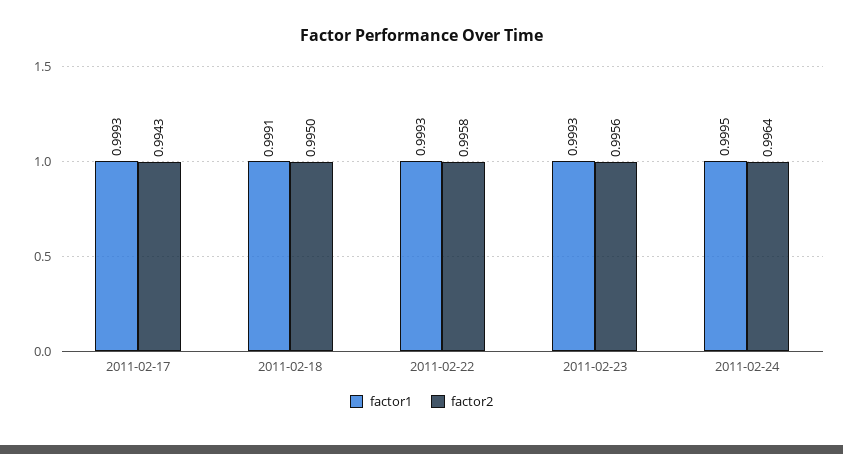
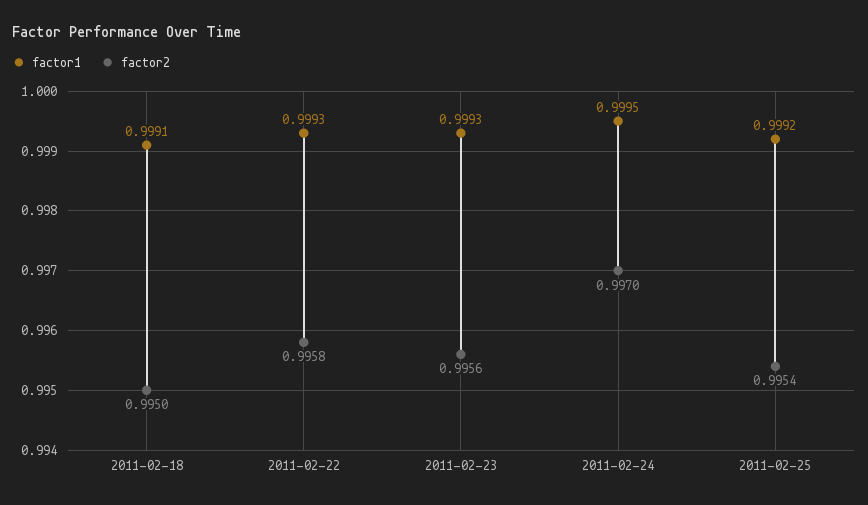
factor1, 2011-02-17: 0.9993 -> none
factor2, 2011-02-17: 0.9943 -> none
factor2, 2011-02-24: 0.9964 -> 0.997
factor1, 2011-02-25: none -> 0.9992
factor2, 2011-02-25: none -> 0.9954

